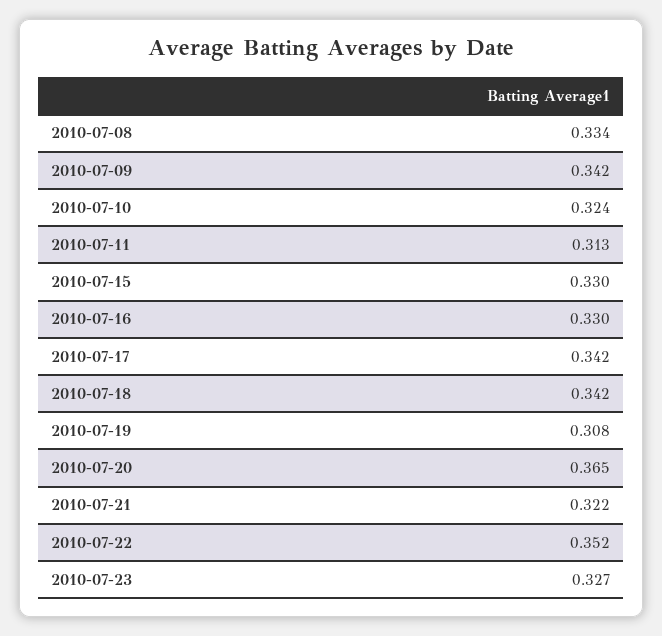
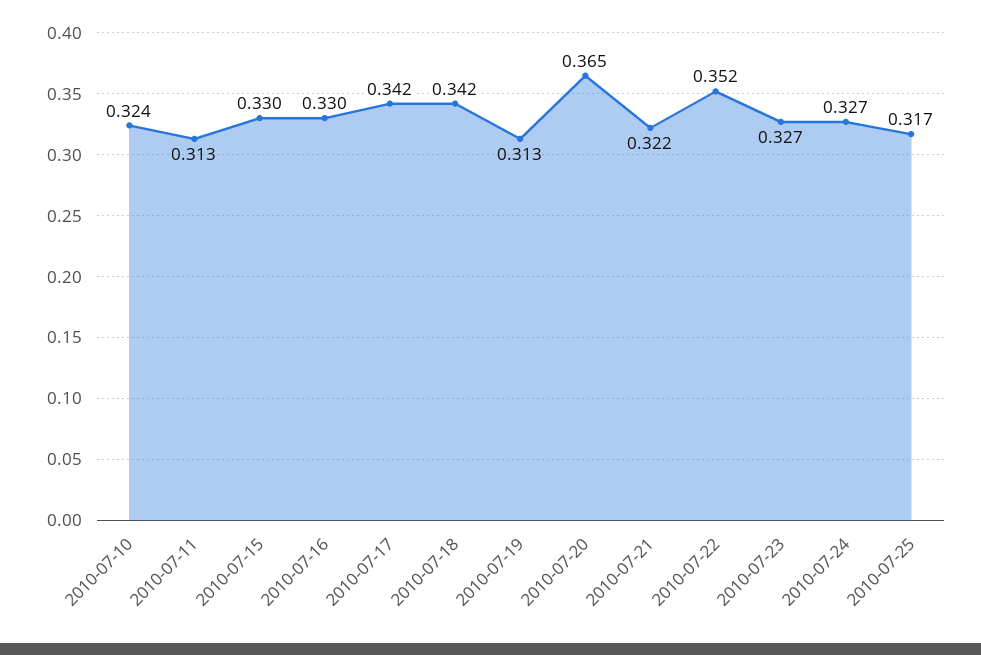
2010-07-08: 0.334 -> none
2010-07-09: 0.342 -> none
2010-07-19: 0.308 -> 0.313
2010-07-24: none -> 0.327
2010-07-25: none -> 0.317

